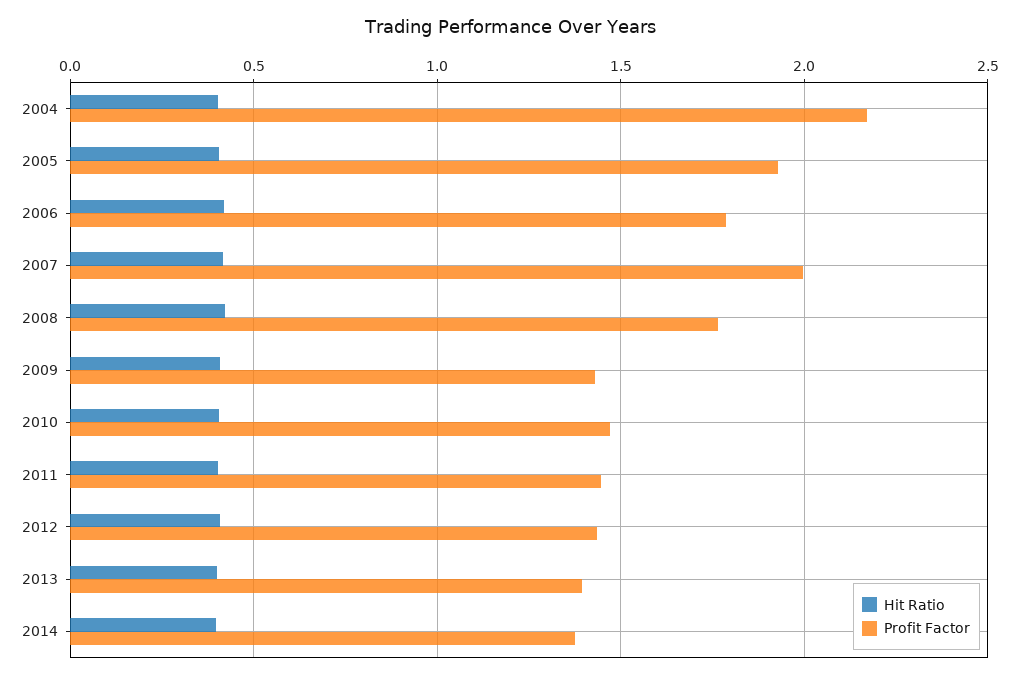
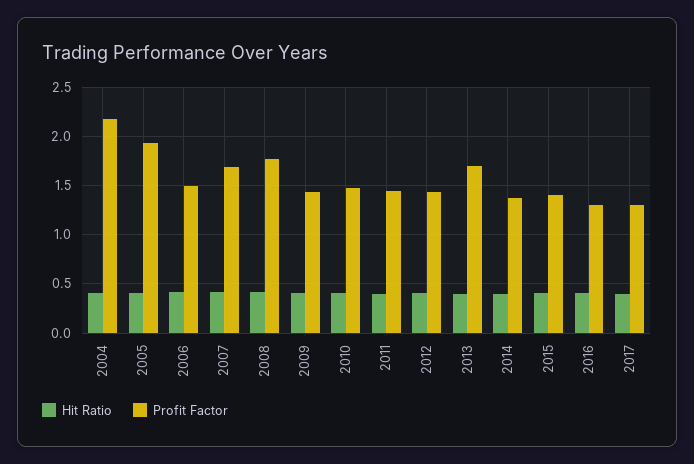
Profit Factor, 2006: 1.8 -> 1.5
Profit Factor, 2007: 2 -> 1.7
Profit Factor, 2013: 1.4 -> 1.7
Hit Ratio, 2015: none -> 0.4
Profit Factor, 2015: none -> 1.4
Hit Ratio, 2016: none -> 0.4
Profit Factor, 2016: none -> 1.3
Hit Ratio, 2017: none -> 0.4
Profit Factor, 2017: none -> 1.3

